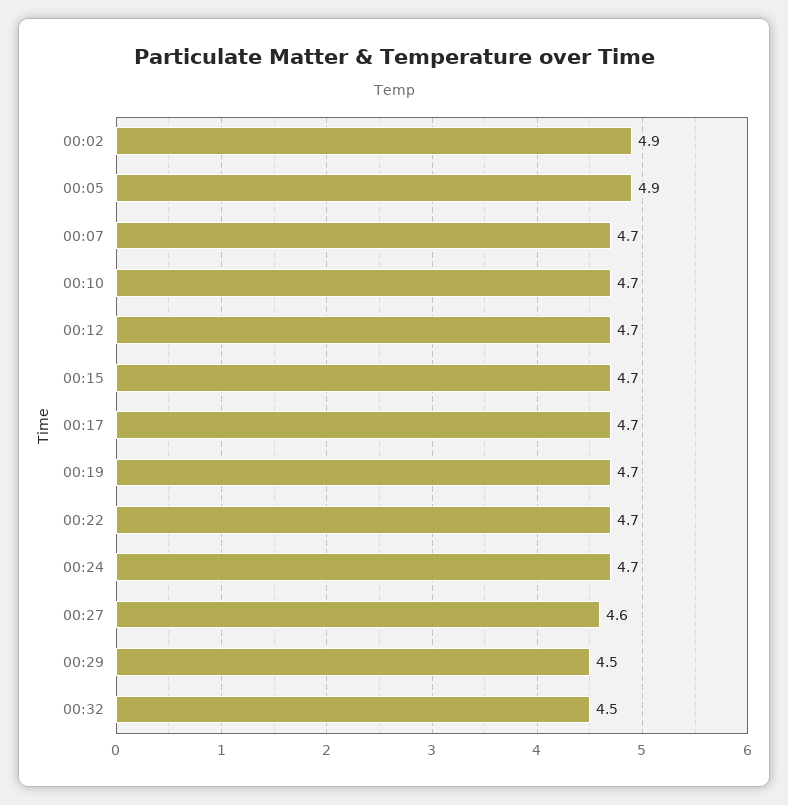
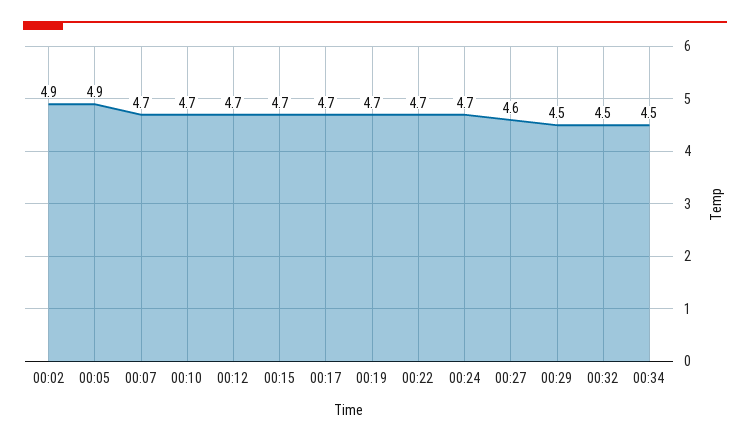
00:34: none -> 4.5

